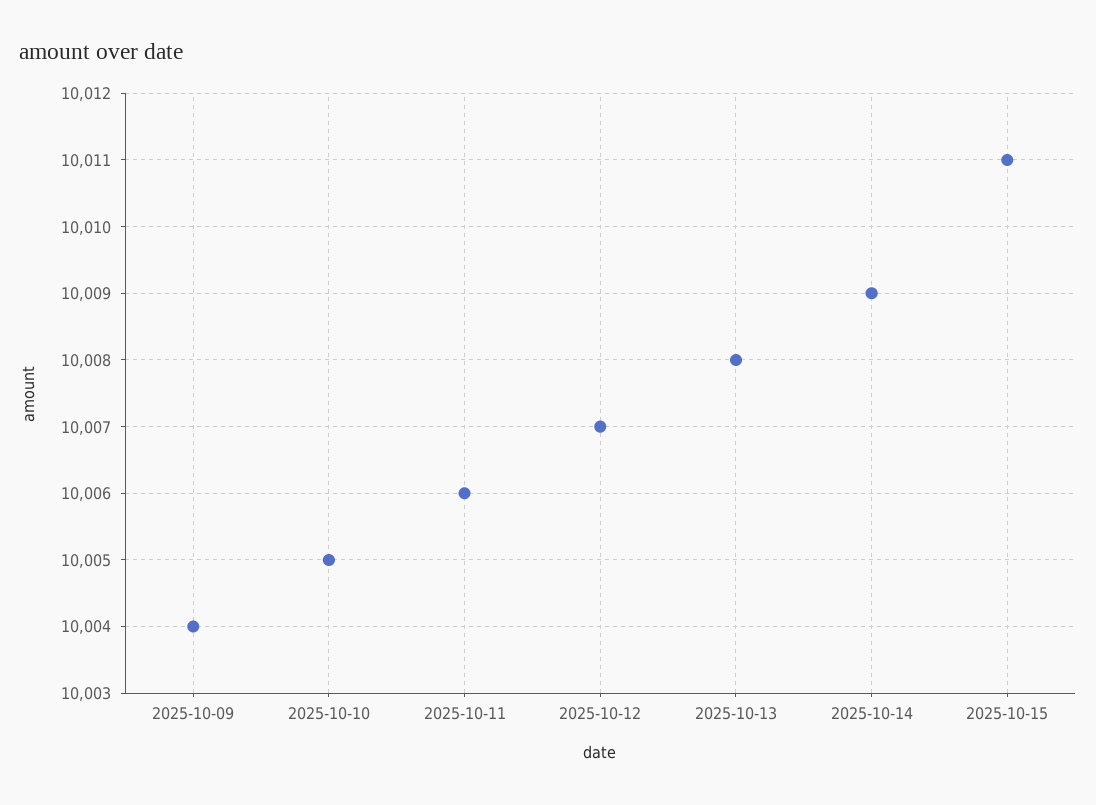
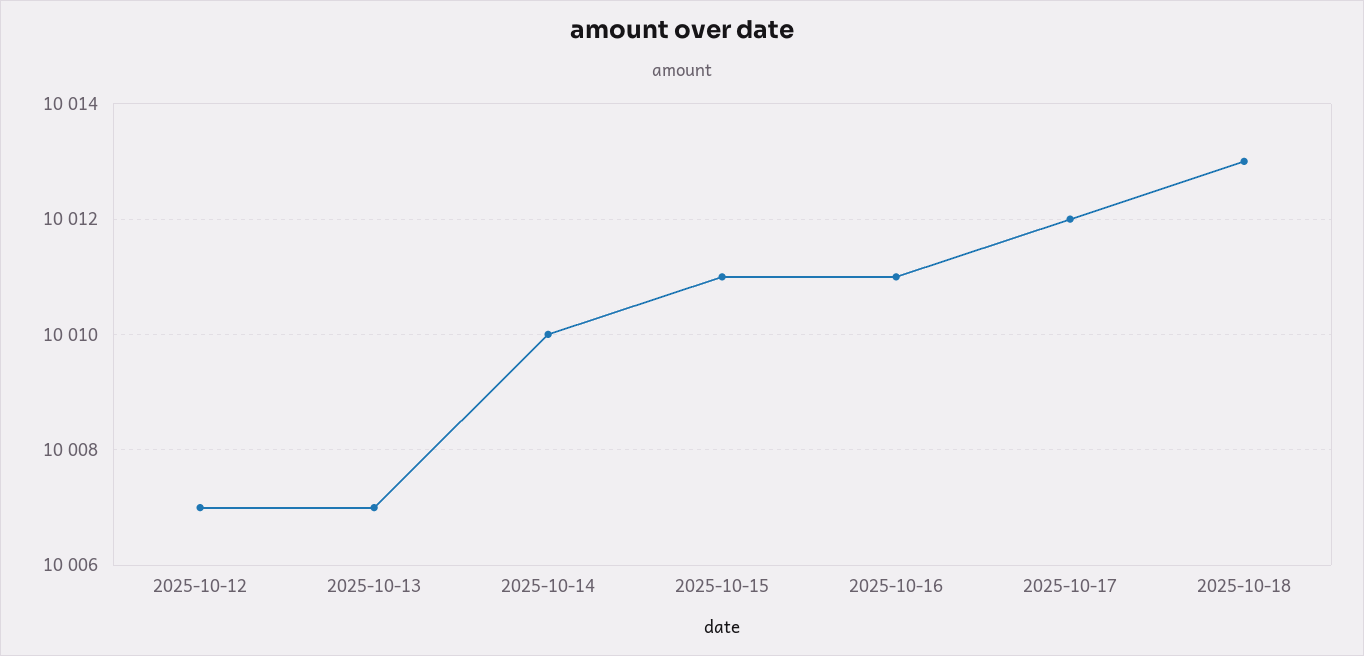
2025-10-09: 10004 -> none
2025-10-10: 10005 -> none
2025-10-11: 10006 -> none
2025-10-13: 10008 -> 10007
2025-10-14: 10009 -> 10010
2025-10-16: none -> 10011
2025-10-17: none -> 10012
2025-10-18: none -> 10013

